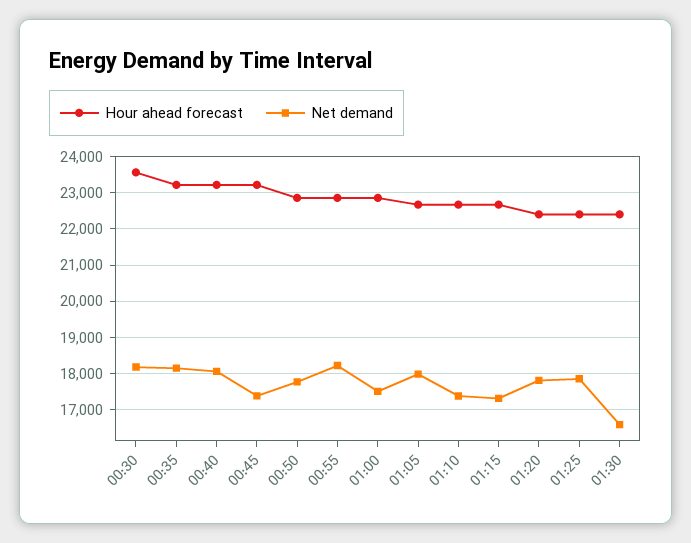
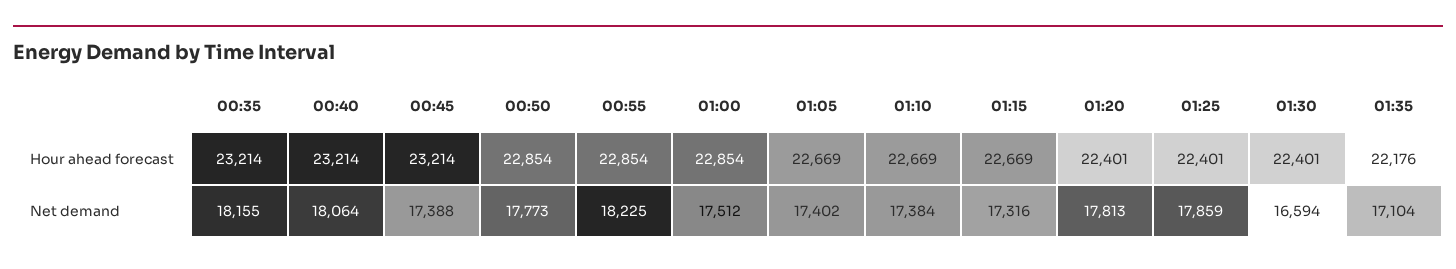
Hour ahead forecast, 00:30: 23600 -> none
Net demand, 00:30: 18200 -> none
Net demand, 01:05: 18000 -> 17402
Hour ahead forecast, 01:35: none -> 22176
Net demand, 01:35: none -> 17104

